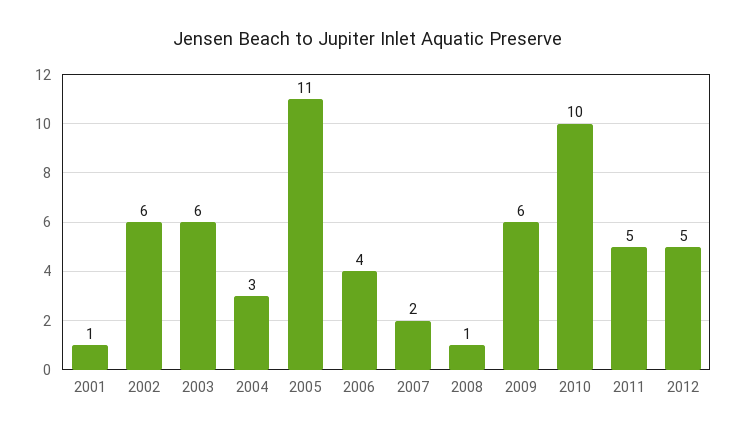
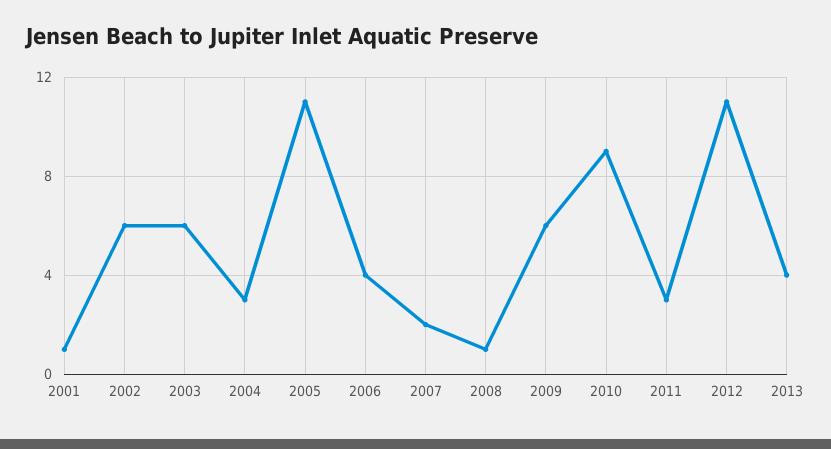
2010: 10 -> 9
2011: 5 -> 3
2012: 5 -> 11
2013: none -> 4

